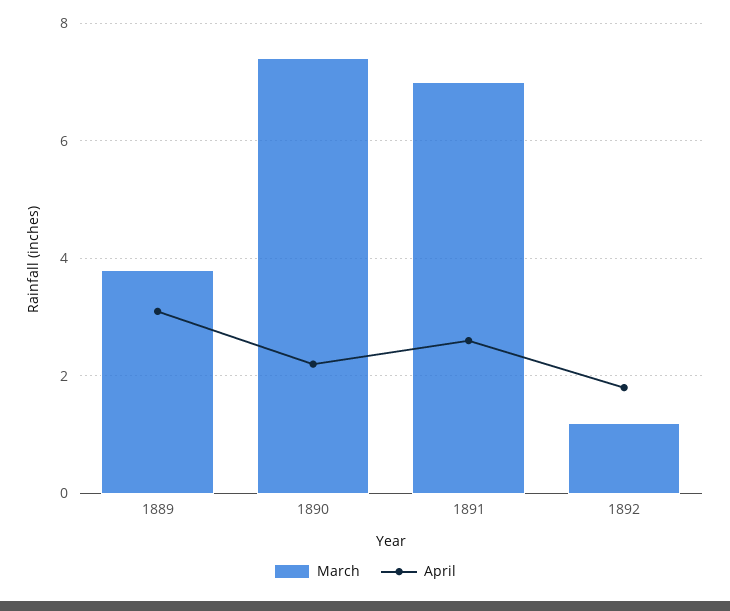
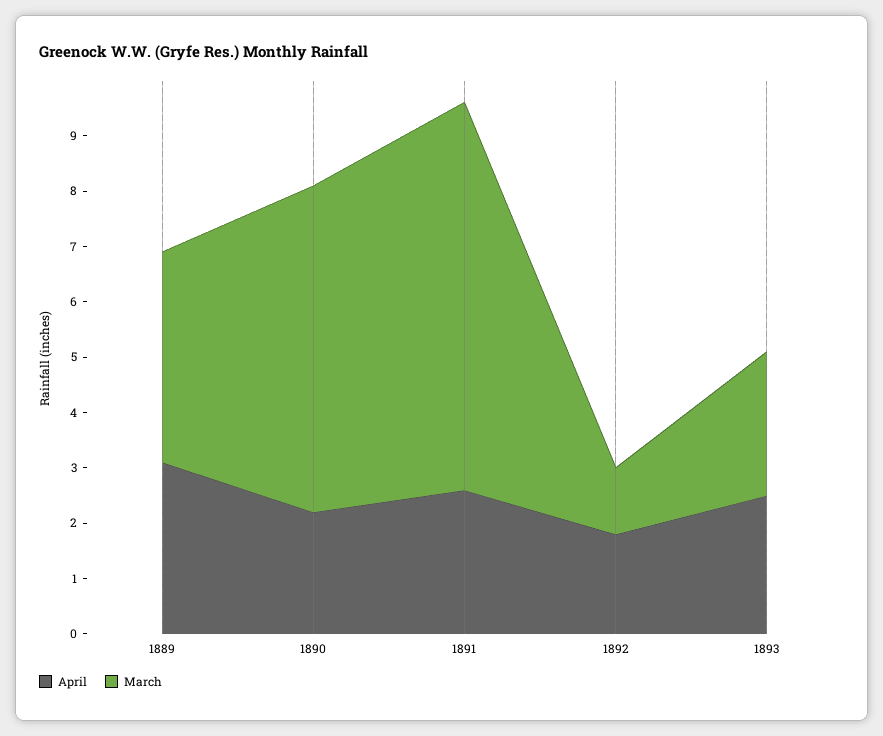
March, 1890: 7.5 -> 6
April, 1893: none -> 2.5
March, 1893: none -> 2.5

